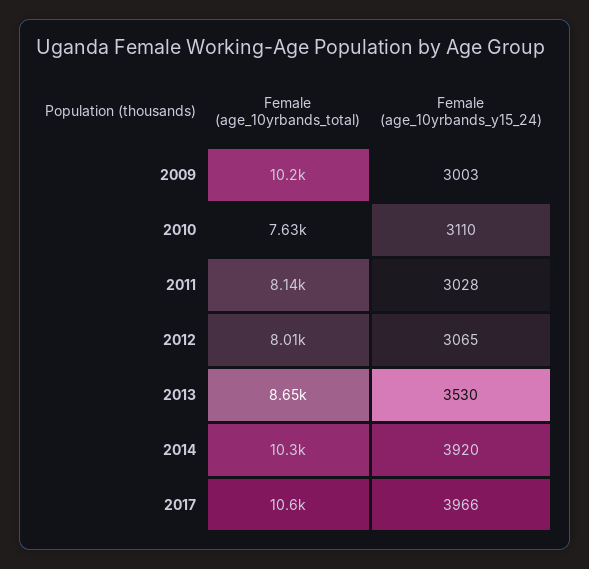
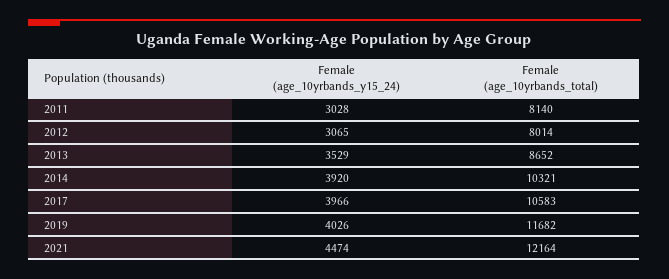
Female (age_10yrbands_total), 2009: 10200 -> none
Female (age_10yrbands_y15_24), 2009: 3003 -> none
Female (age_10yrbands_total), 2010: 7630 -> none
Female (age_10yrbands_y15_24), 2010: 3110 -> none
Female (age_10yrbands_y15_24), 2013: 3530 -> 3529
Female (age_10yrbands_y15_24), 2019: none -> 4026
Female (age_10yrbands_total), 2019: none -> 11682
Female (age_10yrbands_y15_24), 2021: none -> 4474
Female (age_10yrbands_total), 2021: none -> 12164

